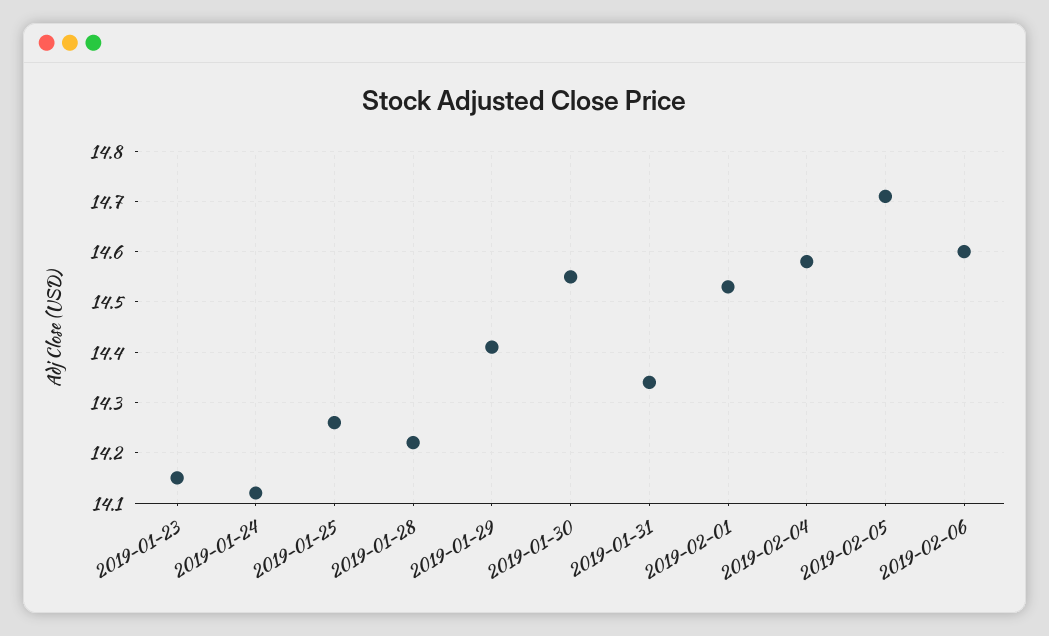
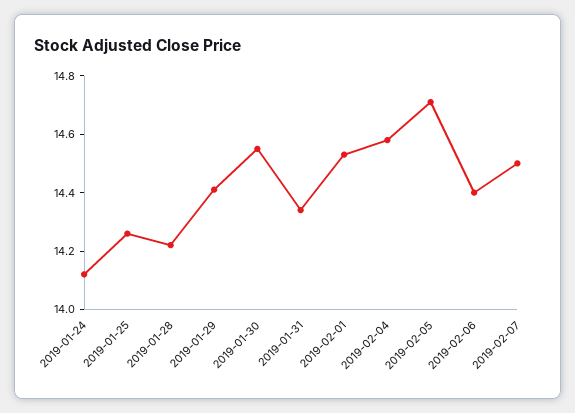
2019-01-23: 14.15 -> none
2019-02-06: 14.6 -> 14.4
2019-02-07: none -> 14.5

